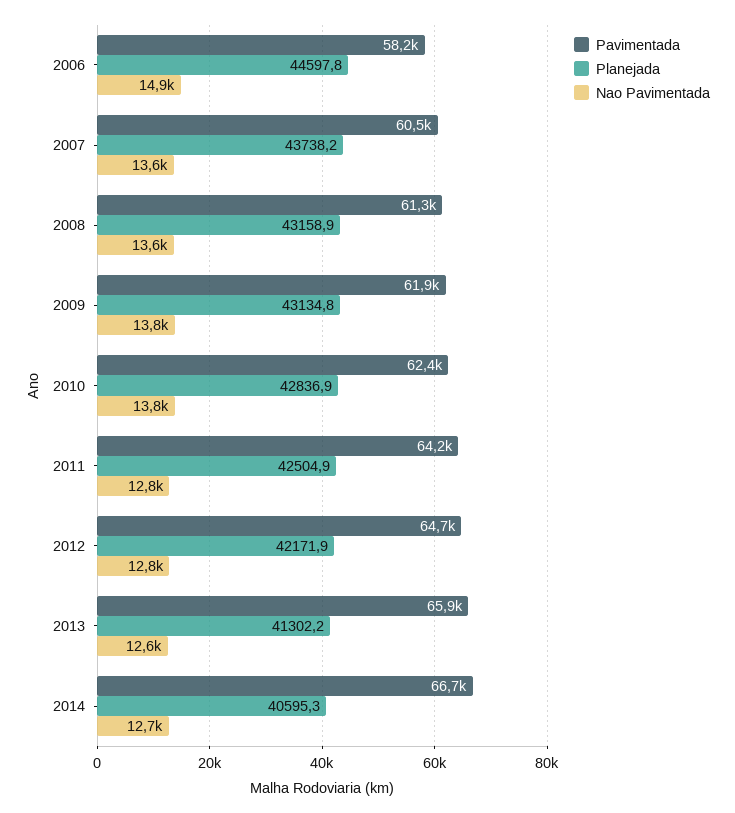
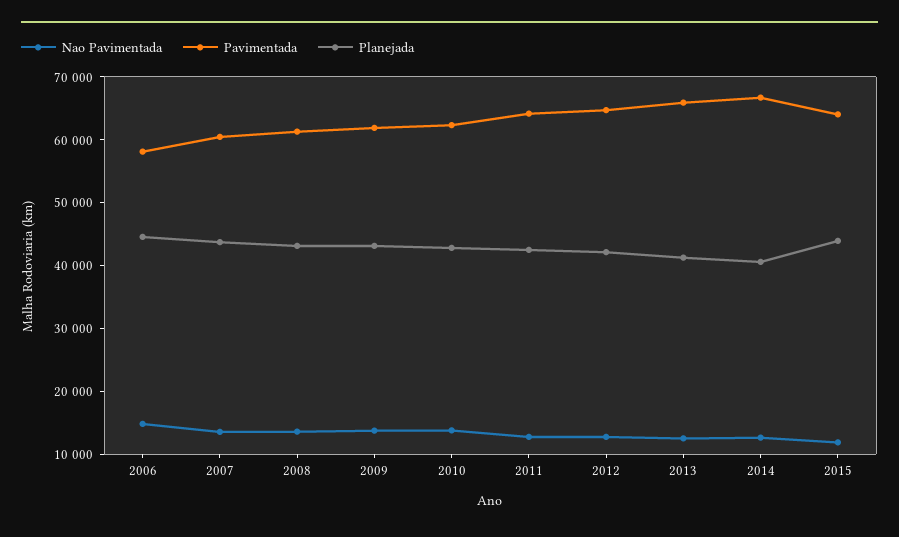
Nao Pavimentada, 2015: none -> 12000
Pavimentada, 2015: none -> 64000
Planejada, 2015: none -> 44000

